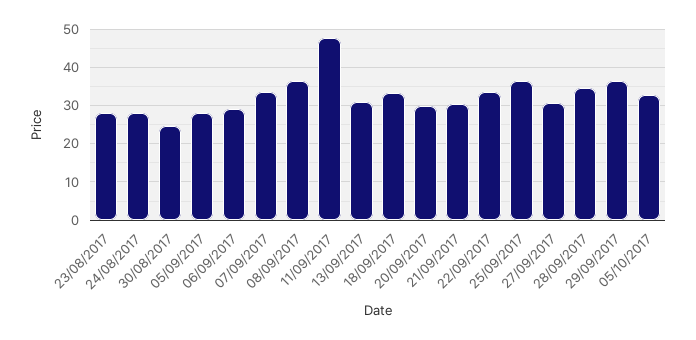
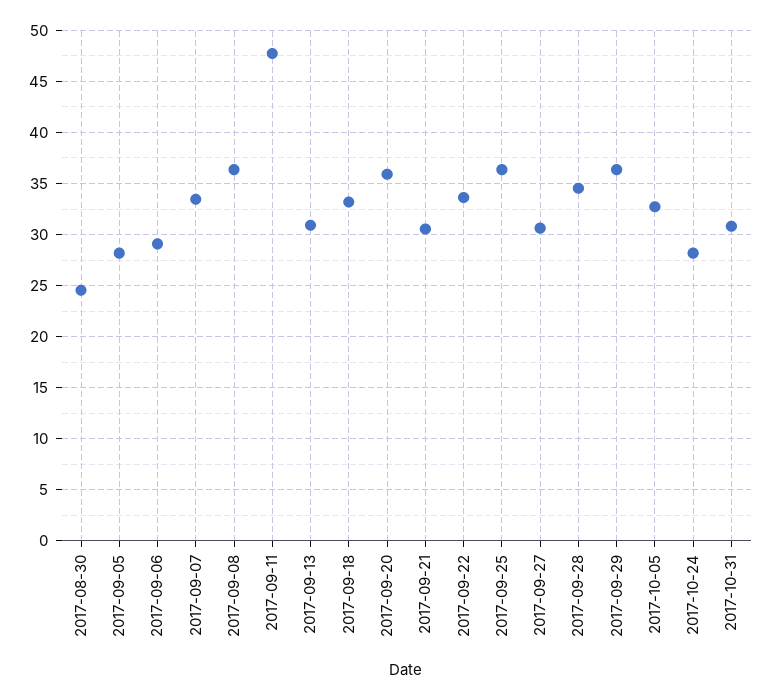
23/08/2017: 28 -> none
24/08/2017: 28 -> none
20/09/2017: 30 -> 36
2017-10-24: none -> 28
2017-10-31: none -> 31

